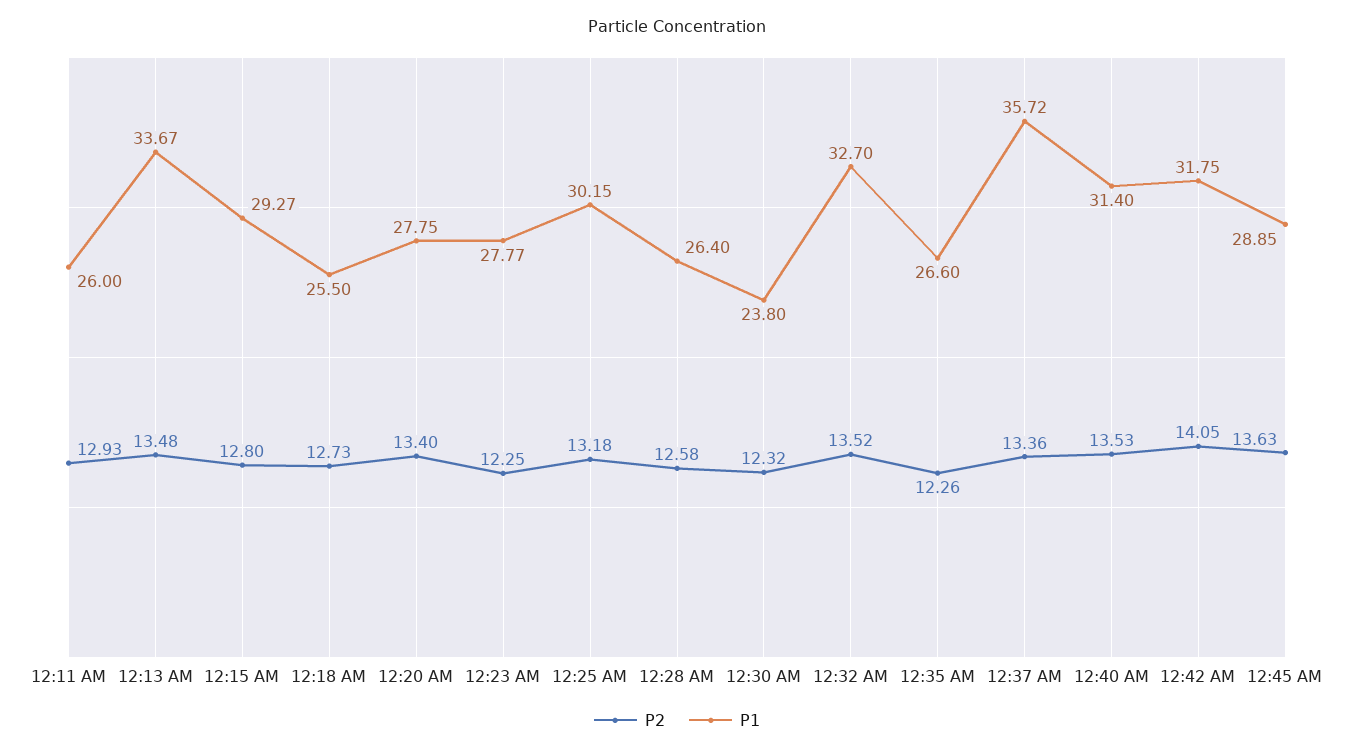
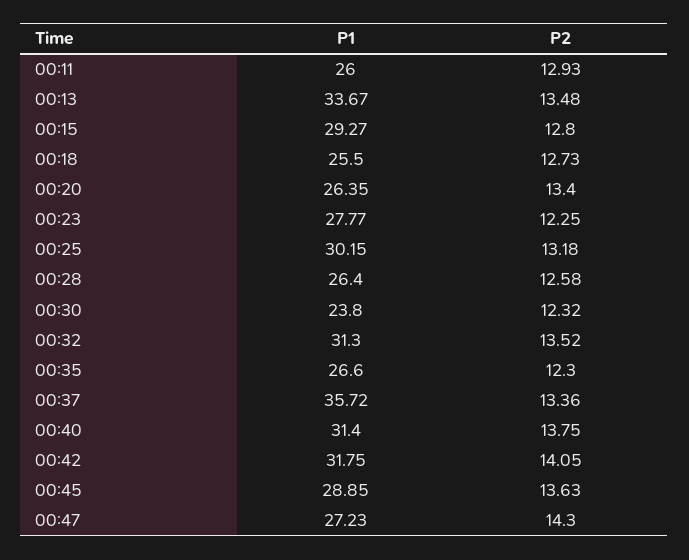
P1, 12:20 AM: 27.75 -> 26.35
P1, 12:32 AM: 32.7 -> 31.3
P2, 12:35 AM: 12.26 -> 12.3
P2, 12:40 AM: 13.53 -> 13.75
P1, 00:47: none -> 27.23
P2, 00:47: none -> 14.3

